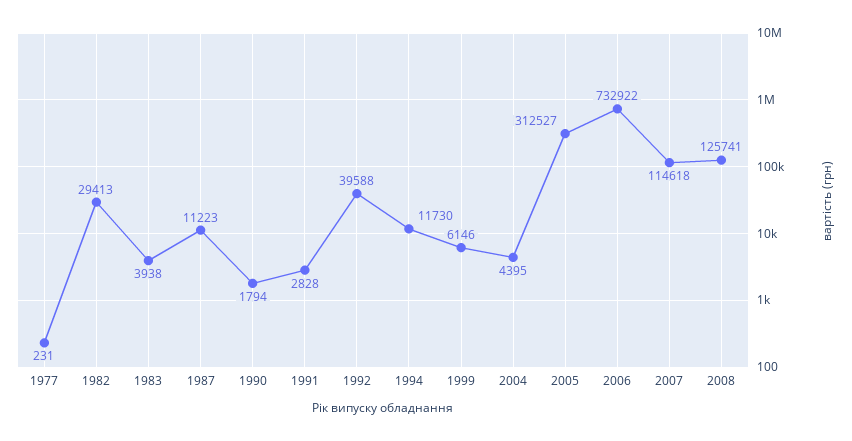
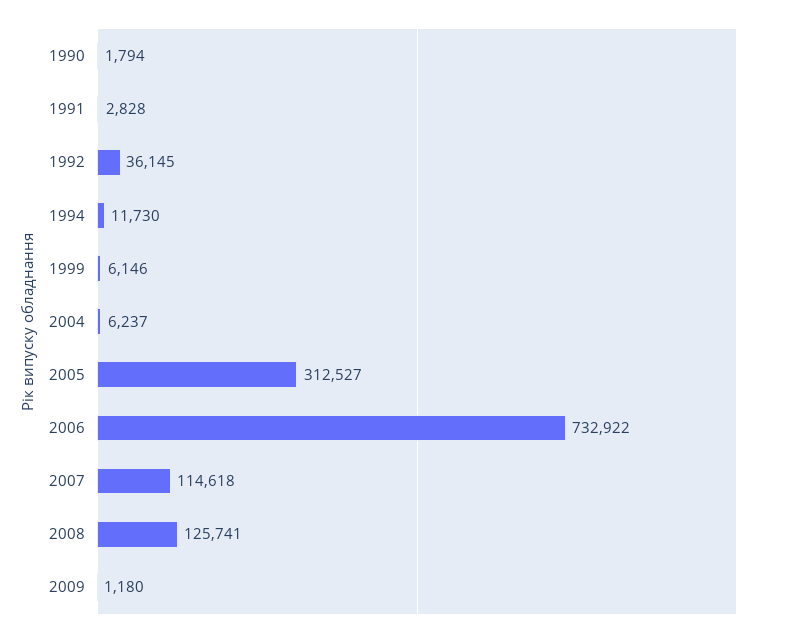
1977: 231 -> none
1982: 29413 -> none
1983: 3938 -> none
1987: 11223 -> none
1992: 39588 -> 36145
2004: 4395 -> 6237
2009: none -> 1180

